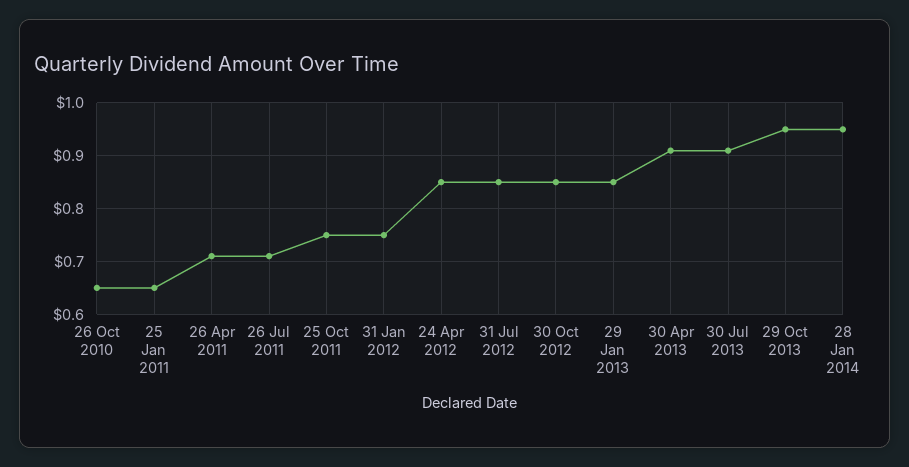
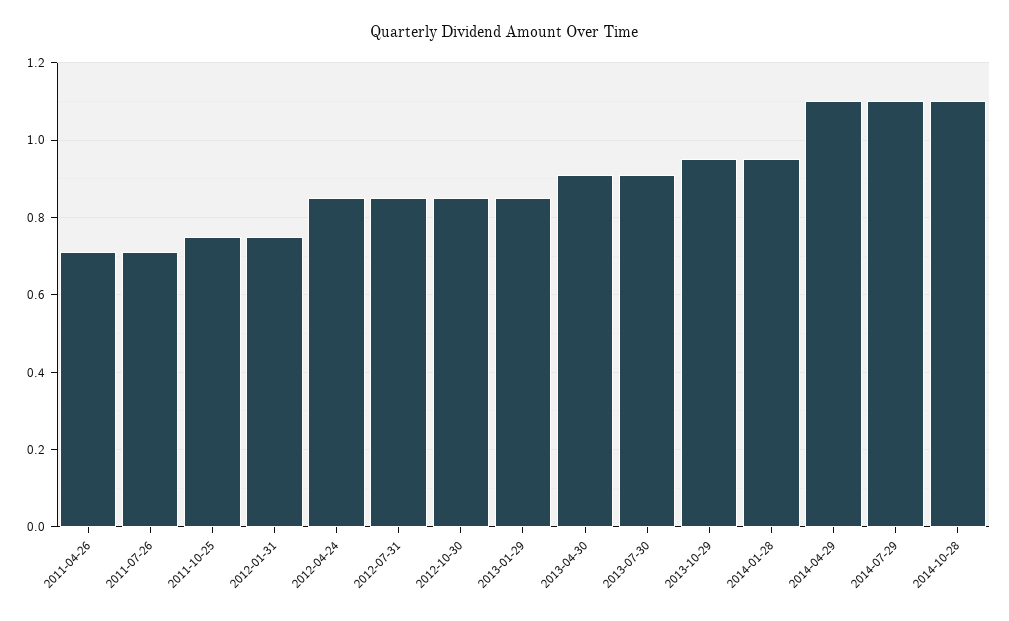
26 Oct 2010: 0.65 -> none
25 Jan 2011: 0.65 -> none
2014-04-29: none -> 1.1
2014-07-29: none -> 1.1
2014-10-28: none -> 1.1

